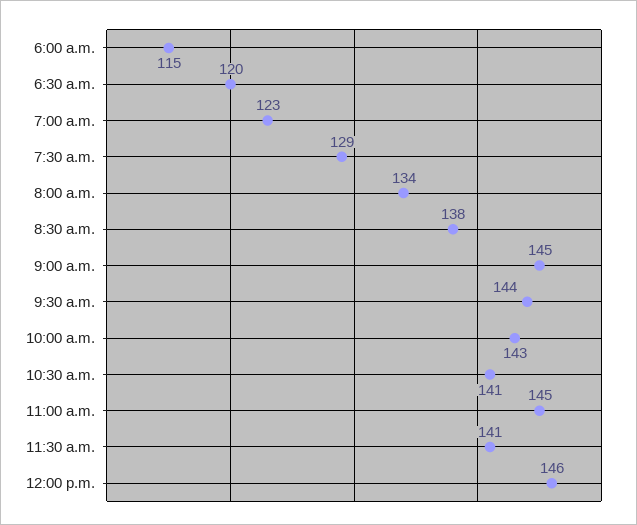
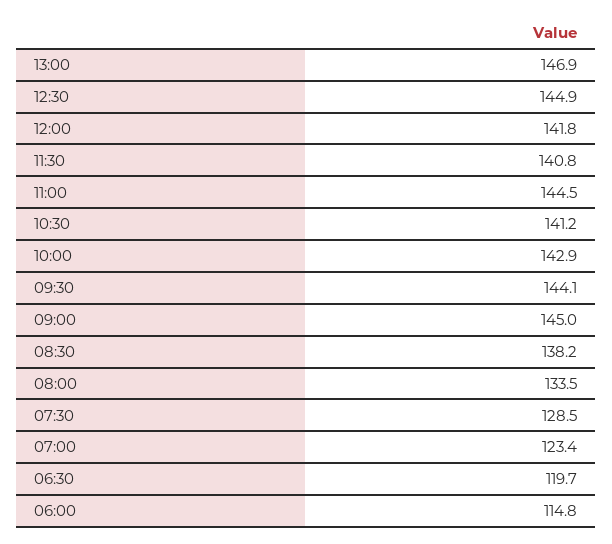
12:00 p.m.: 146 -> 141.8
13:00: none -> 146.9
12:30: none -> 144.9

